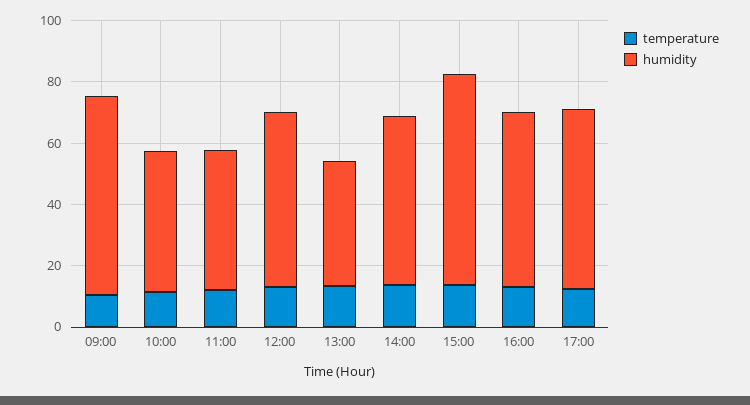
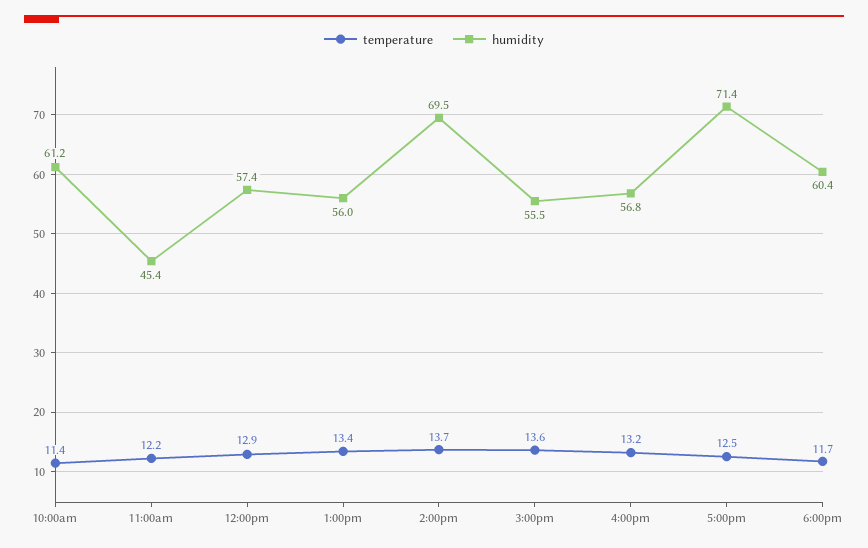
temperature, 09:00: 10 -> none
humidity, 09:00: 65 -> none
humidity, 10:00: 45 -> 61.2
humidity, 13:00: 40 -> 56
humidity, 14:00: 55 -> 69.5
humidity, 15:00: 70 -> 55.5
humidity, 17:00: 60 -> 71.4
temperature, 6:00pm: none -> 11.7
humidity, 6:00pm: none -> 60.4

